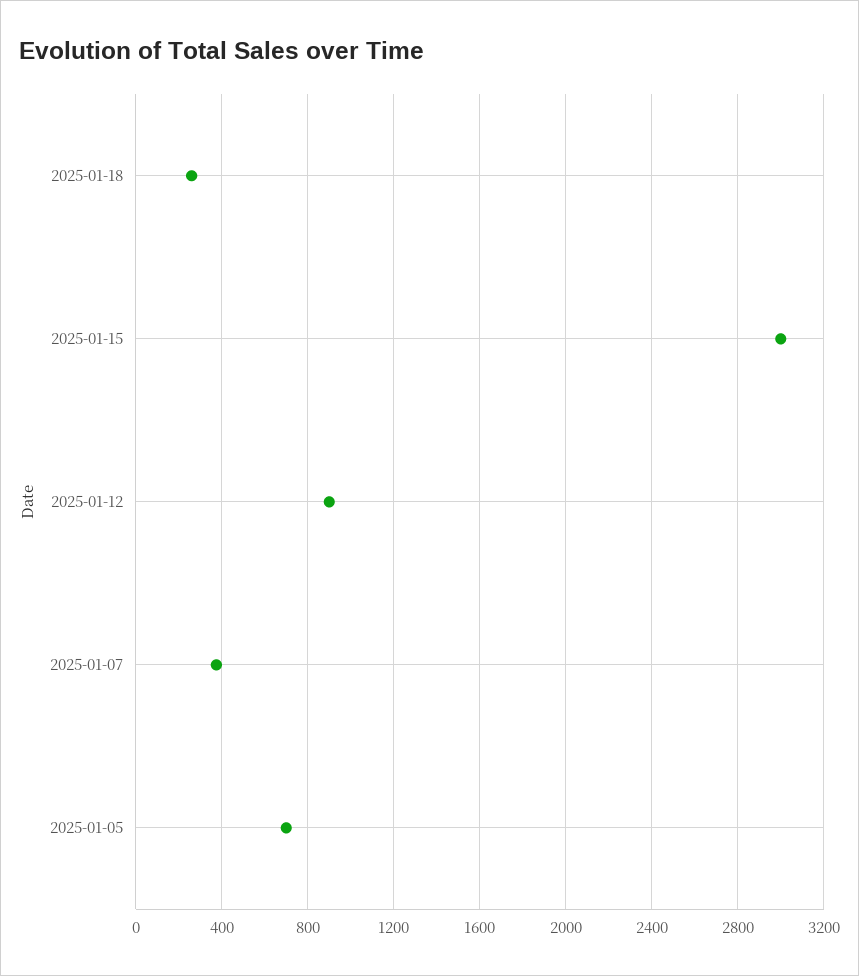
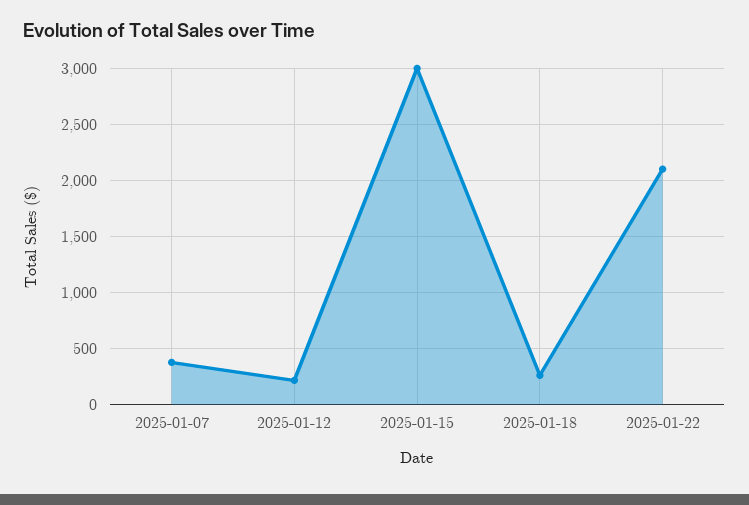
2025-01-12: 900 -> 200
2025-01-05: 700 -> none
2025-01-22: none -> 2100

